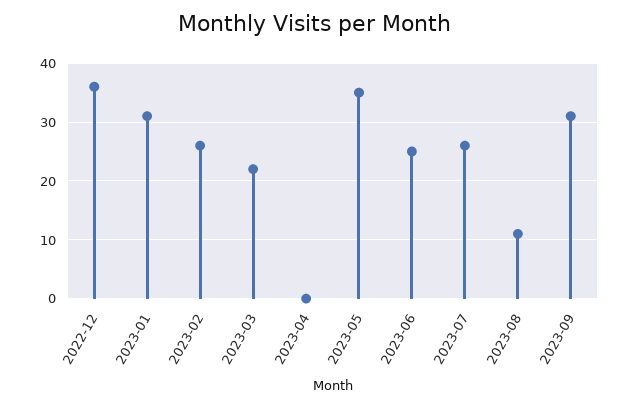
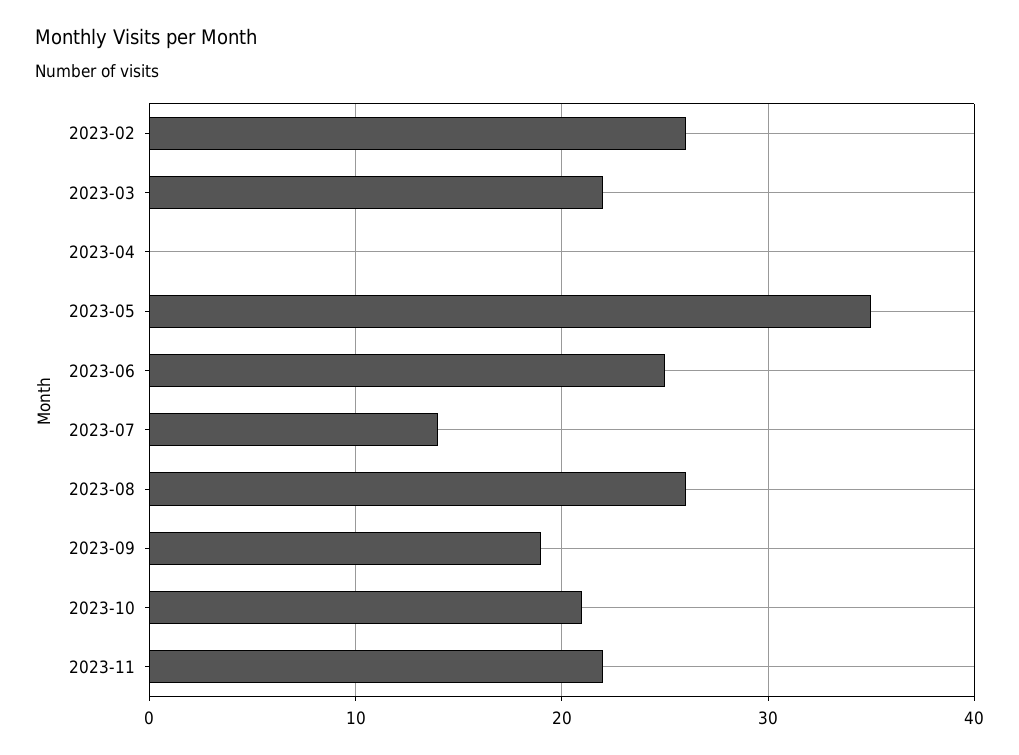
2022-12: 35 -> none
2023-01: 30 -> none
2023-07: 25 -> 14
2023-08: 10 -> 26
2023-09: 30 -> 19
2023-10: none -> 21
2023-11: none -> 22

